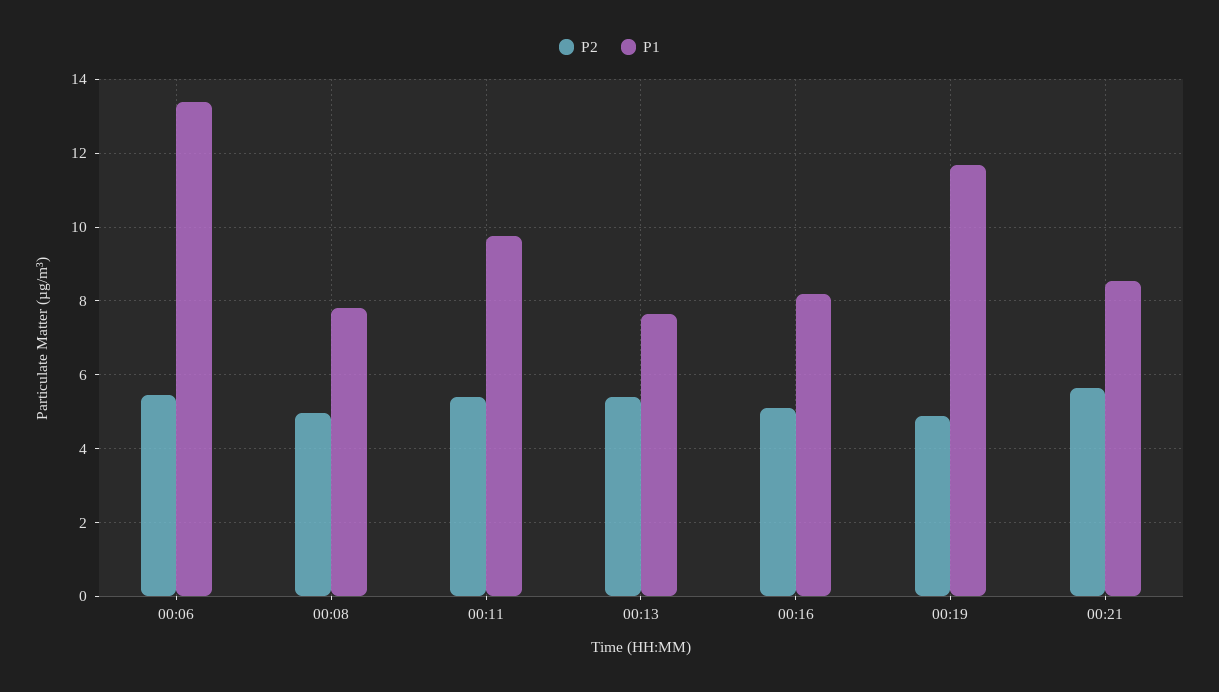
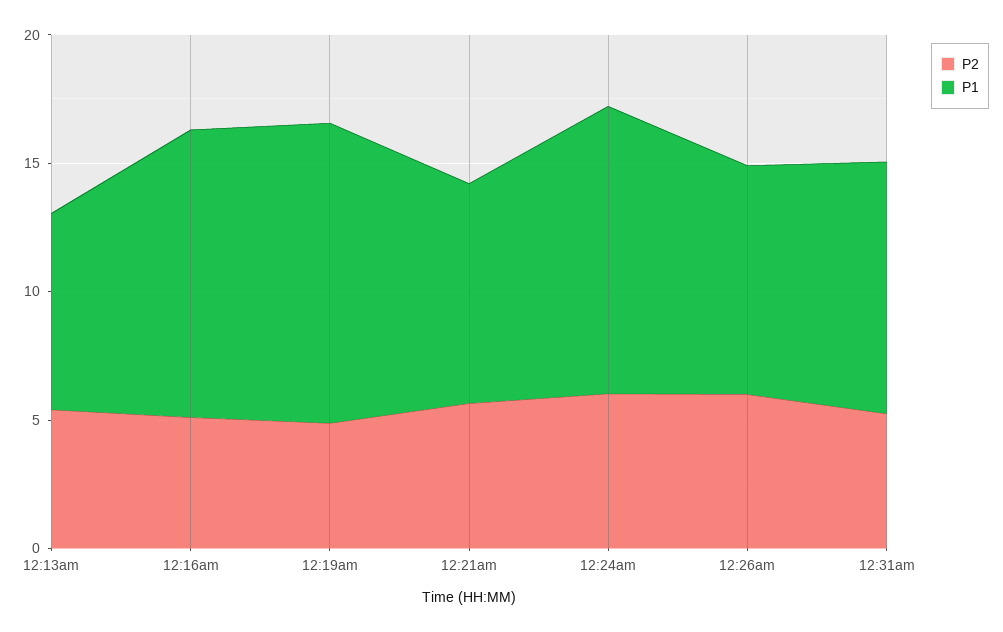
P2, 00:06: 5.4 -> none
P1, 00:06: 13.4 -> none
P2, 00:08: 5 -> none
P1, 00:08: 7.8 -> none
P2, 00:11: 5.4 -> none
P1, 00:11: 9.8 -> none
P1, 00:16: 8.2 -> 11
P2, 12:24am: none -> 6
P1, 12:24am: none -> 11
P2, 12:26am: none -> 6
P1, 12:26am: none -> 9
P2, 12:31am: none -> 5
P1, 12:31am: none -> 10

